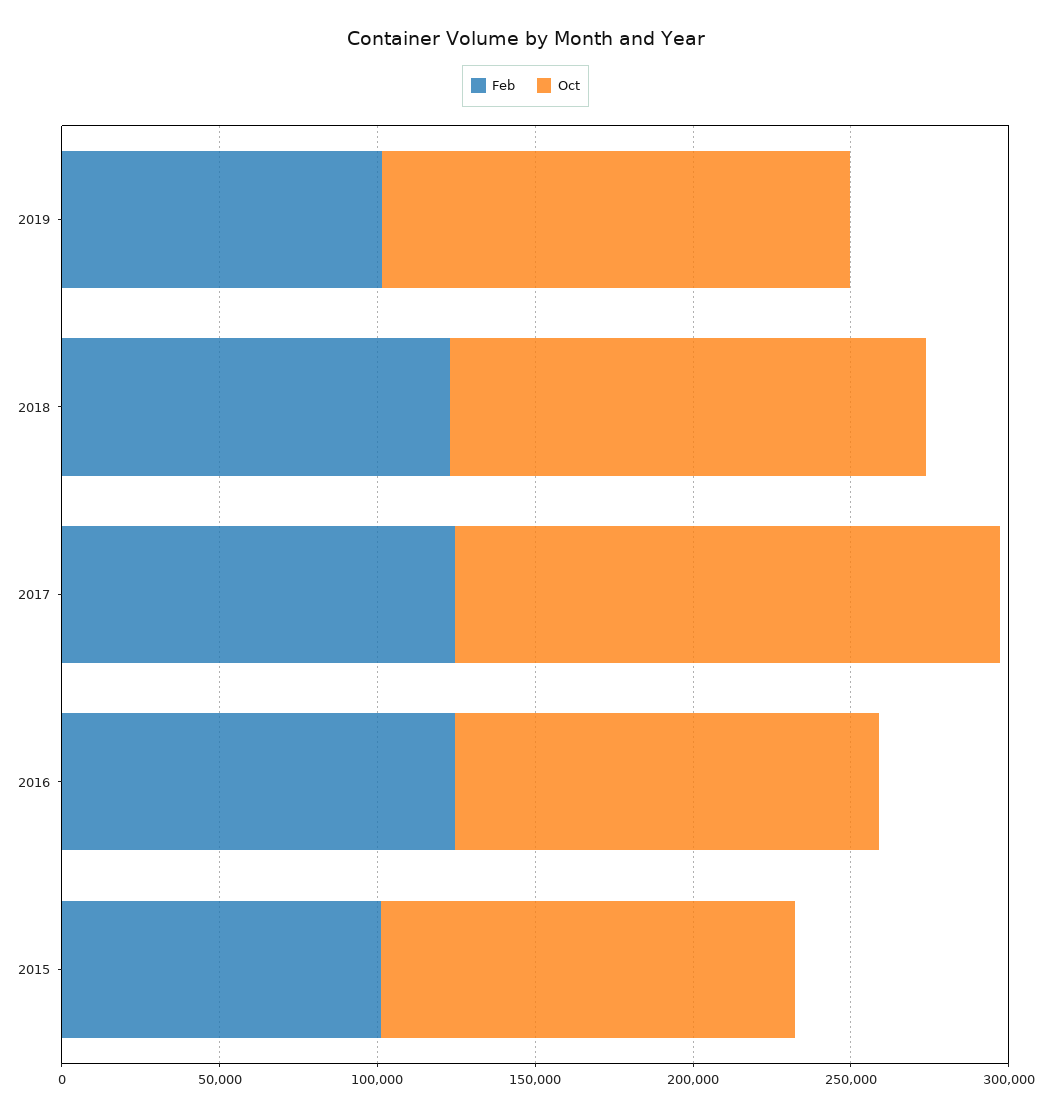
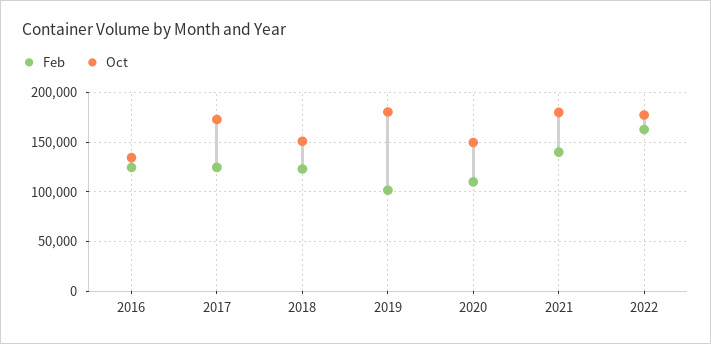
Oct, 2019: 150000 -> 180000
Feb, 2015: 100000 -> none
Oct, 2015: 130000 -> none
Feb, 2020: none -> 110000
Oct, 2020: none -> 150000
Feb, 2021: none -> 140000
Oct, 2021: none -> 180000
Feb, 2022: none -> 160000
Oct, 2022: none -> 180000

